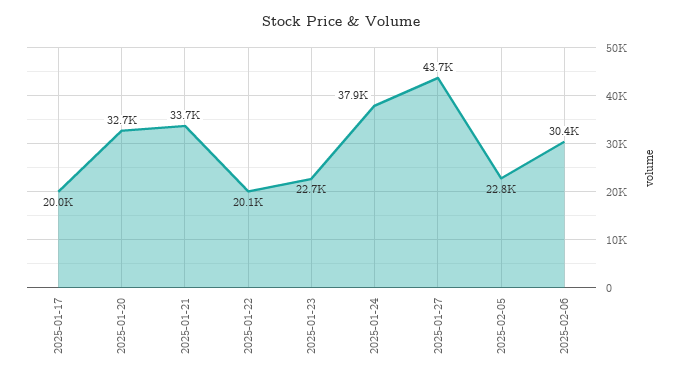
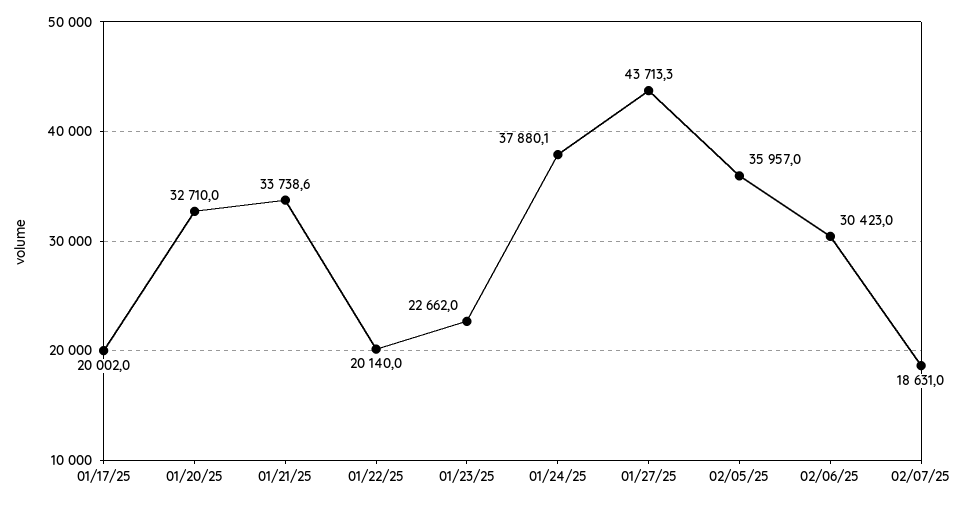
2025-02-05: 22800 -> 35957
02/07/25: none -> 18631

